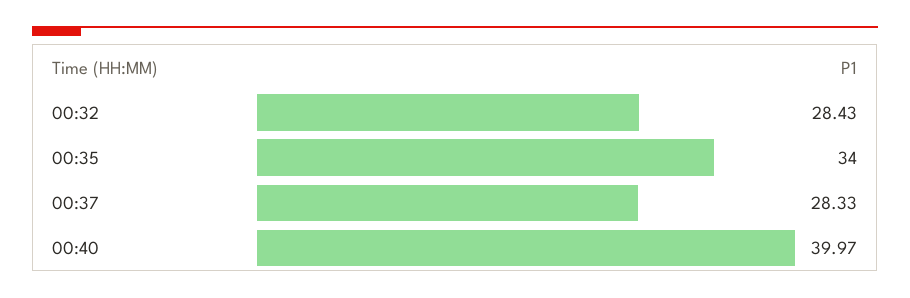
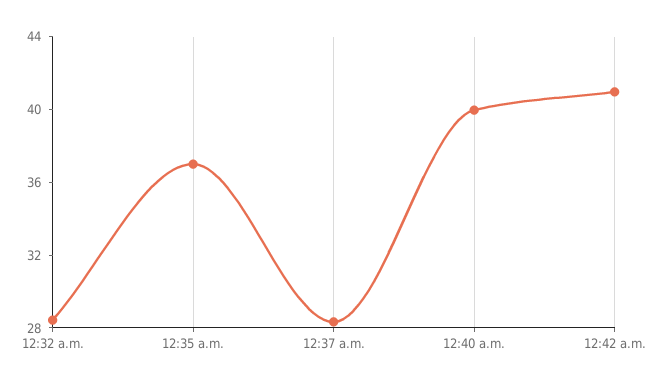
00:35: 34 -> 37
12:42 a.m.: none -> 41

